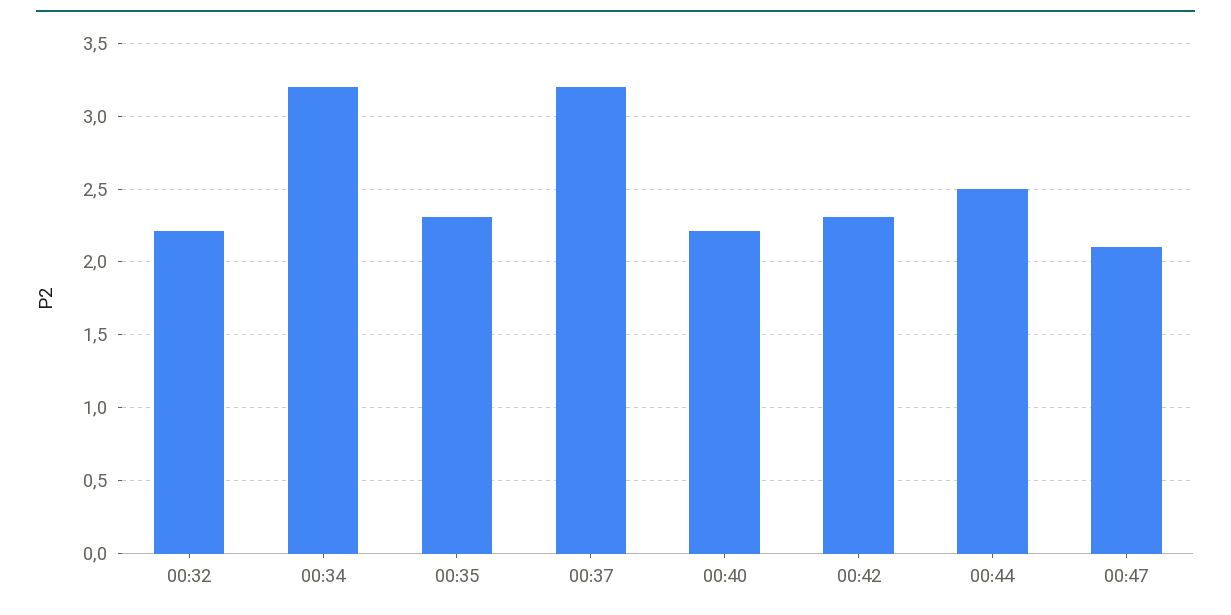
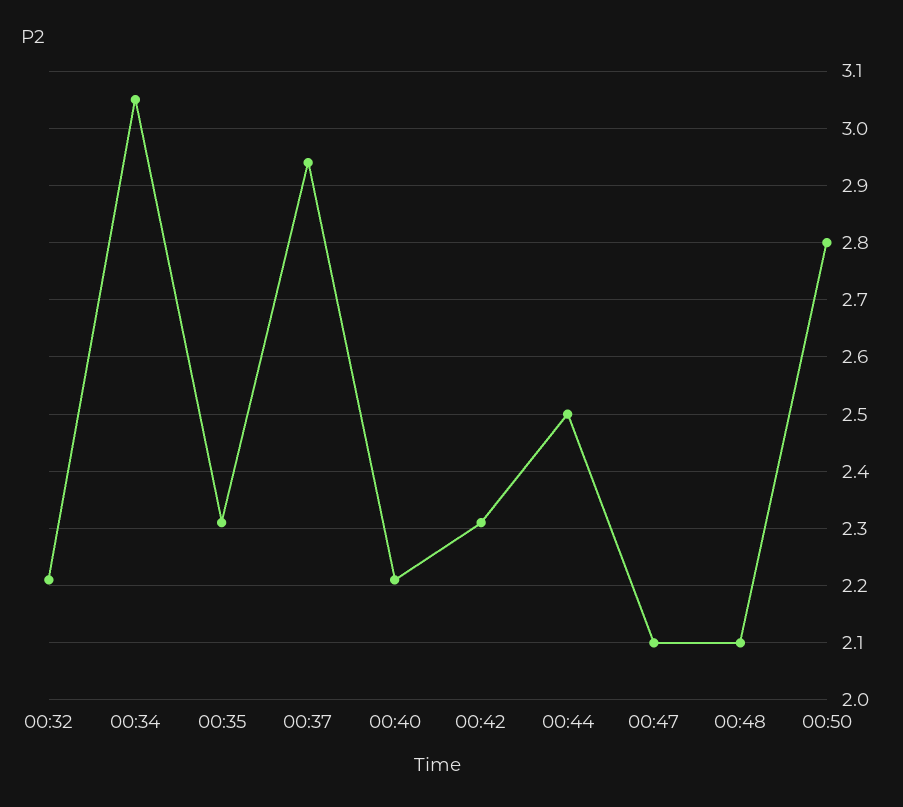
00:34: 3.2 -> 3.05
00:37: 3.2 -> 2.95
00:48: none -> 2.1
00:50: none -> 2.8

